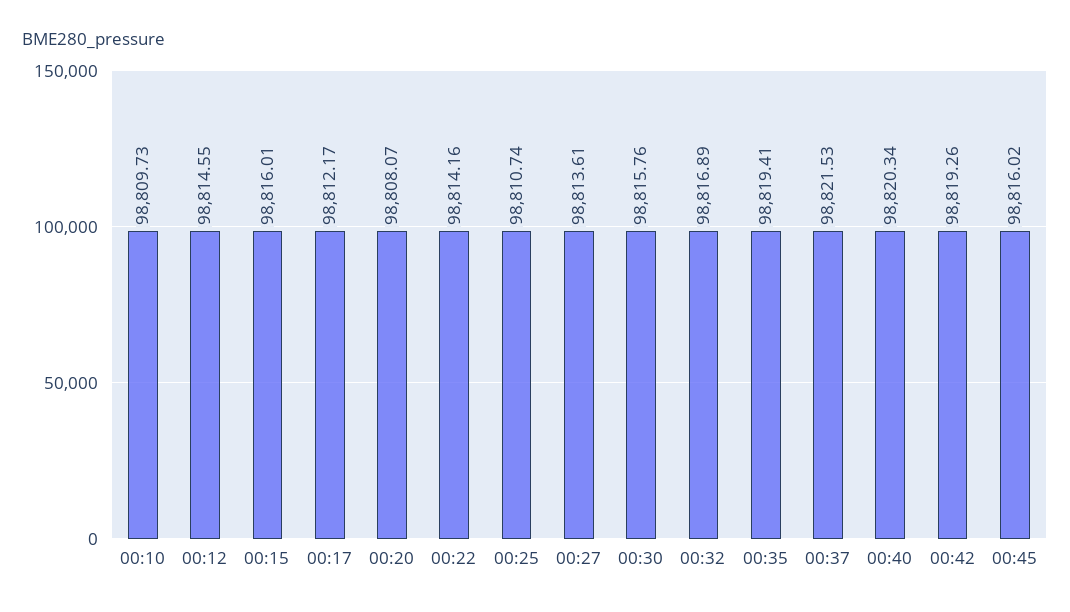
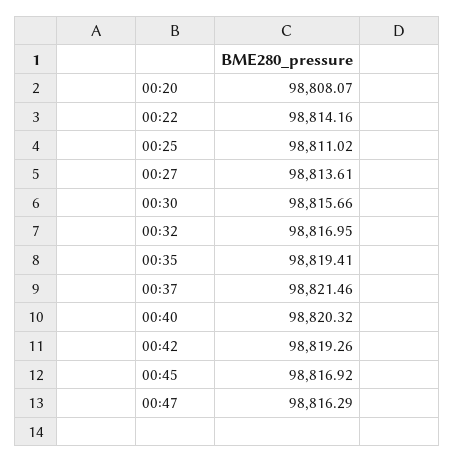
00:10: 98809.73 -> none
00:12: 98814.55 -> none
00:15: 98816.01 -> none
00:17: 98812.17 -> none
00:25: 98810.74 -> 98811.02
00:30: 98815.76 -> 98815.66
00:32: 98816.89 -> 98816.95
00:37: 98821.53 -> 98821.46
00:40: 98820.34 -> 98820.32
00:45: 98816.02 -> 98816.92
00:47: none -> 98816.29

